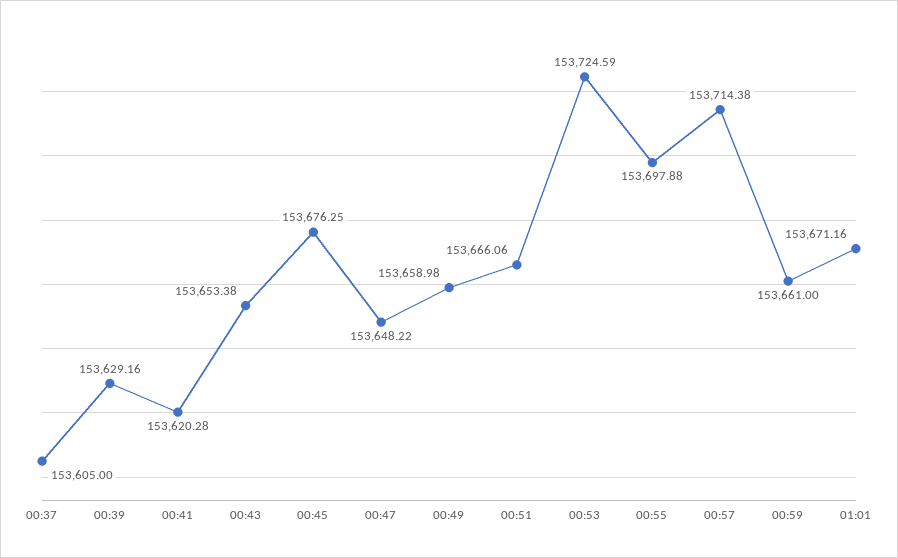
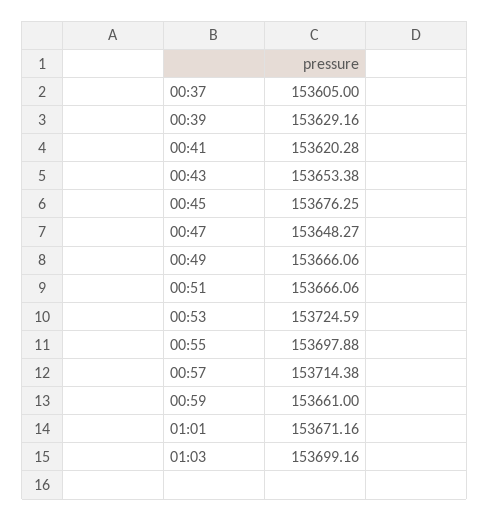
00:47: 153648.22 -> 153648.27
00:49: 153658.98 -> 153666.06
01:03: none -> 153699.16

